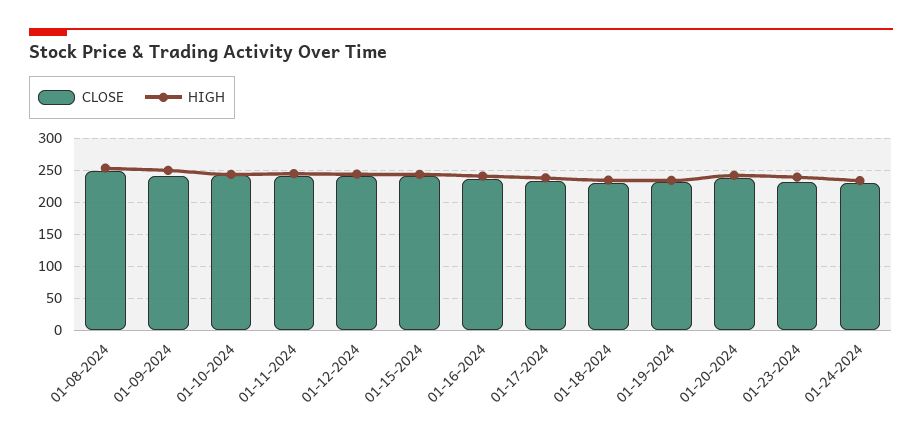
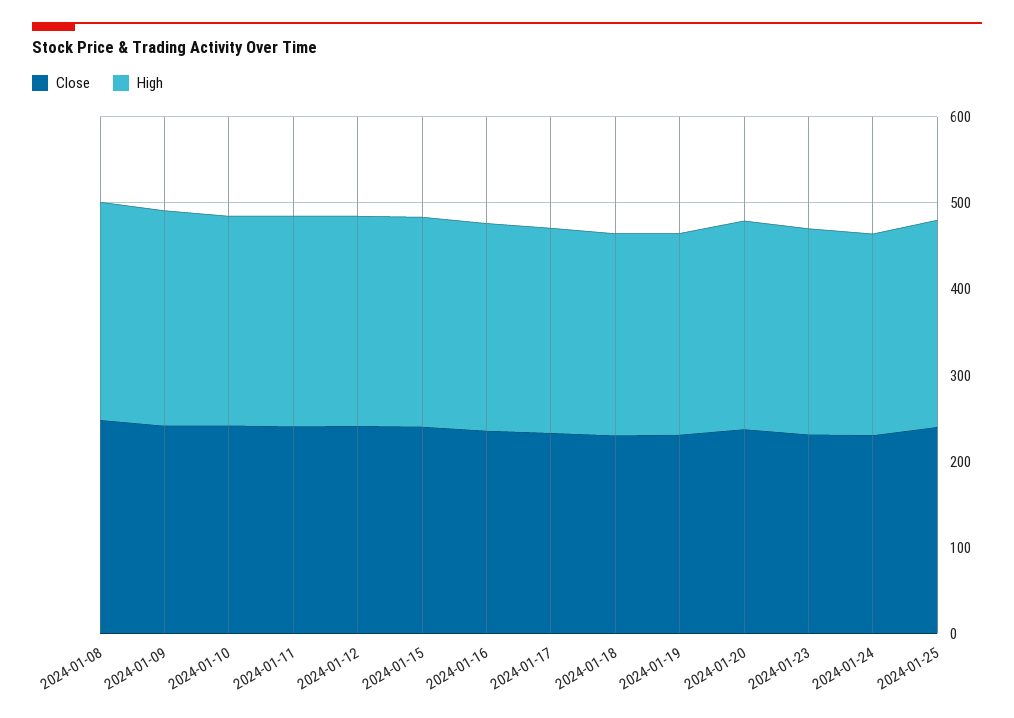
CLOSE, 2024-01-25: none -> 240
HIGH, 2024-01-25: none -> 240

